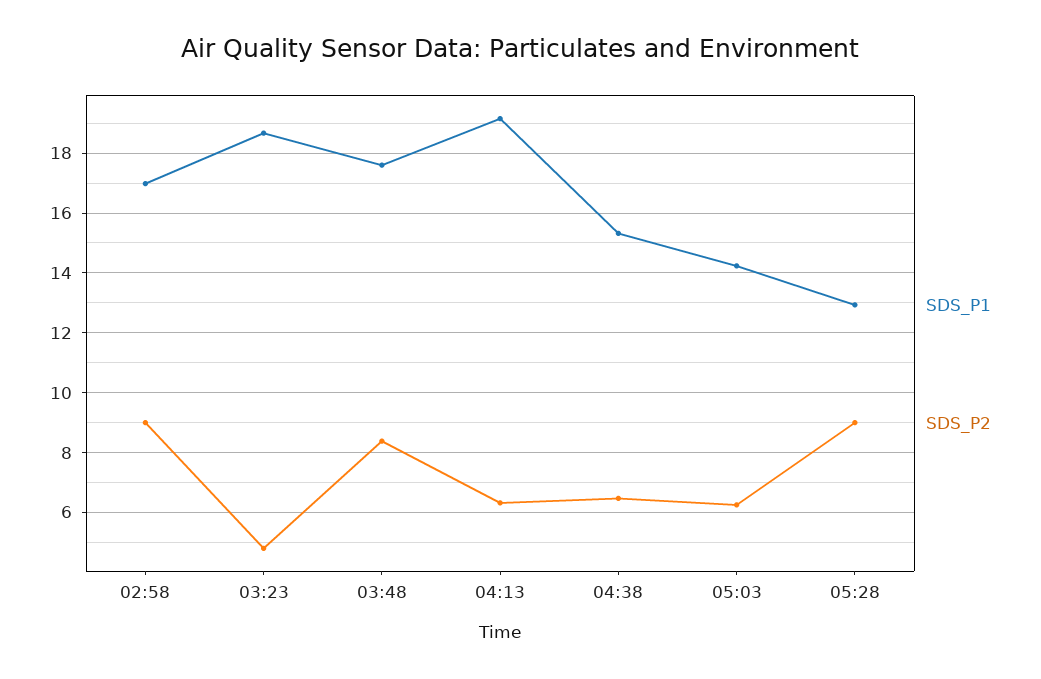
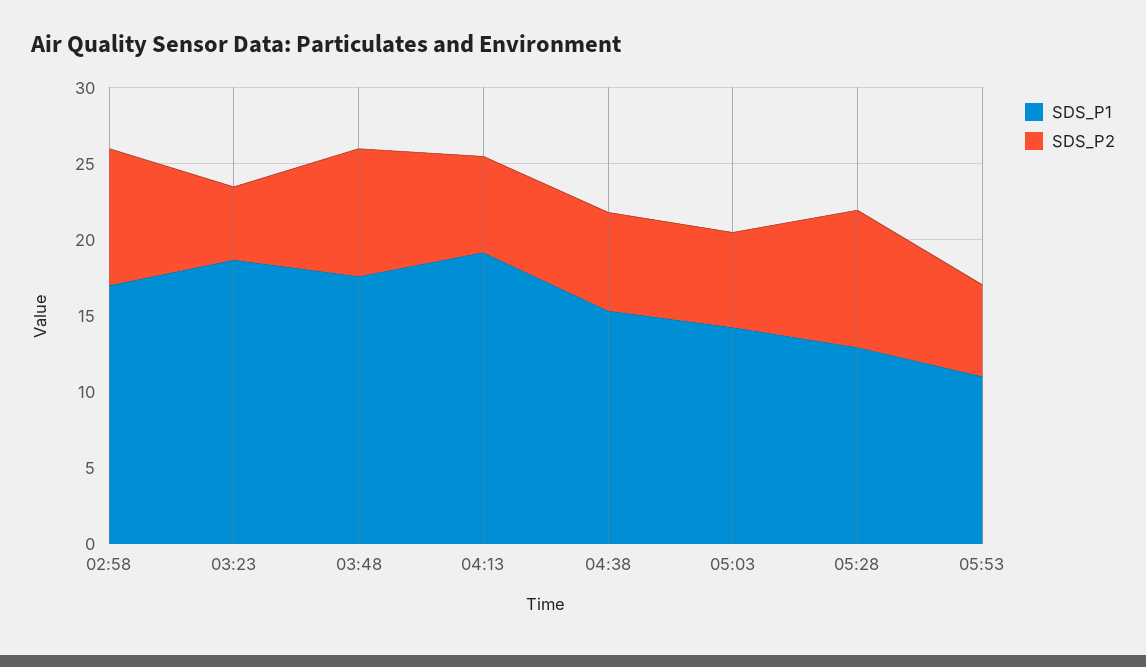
SDS_P1, 05:53: none -> 11
SDS_P2, 05:53: none -> 6

